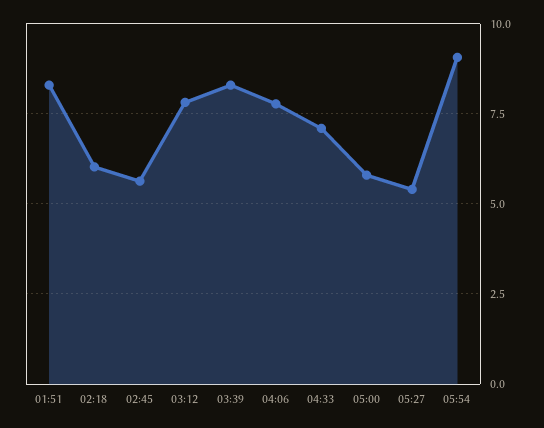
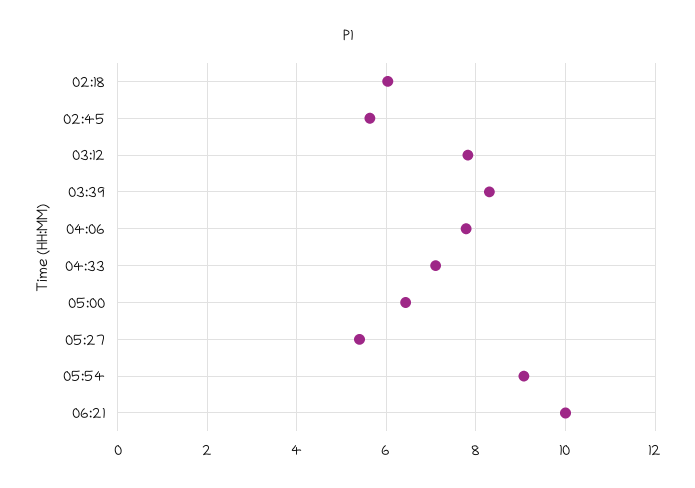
01:51: 8.25 -> none
05:00: 5.75 -> 6.4
06:21: none -> 10

